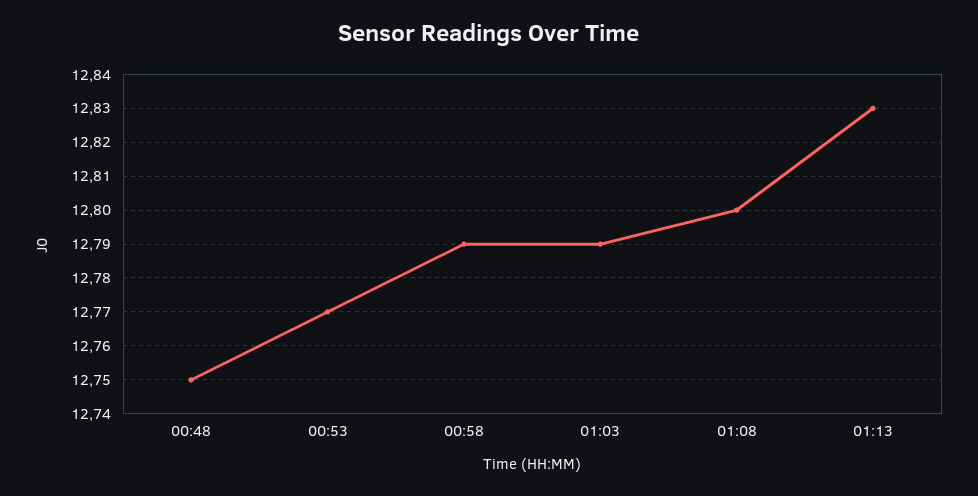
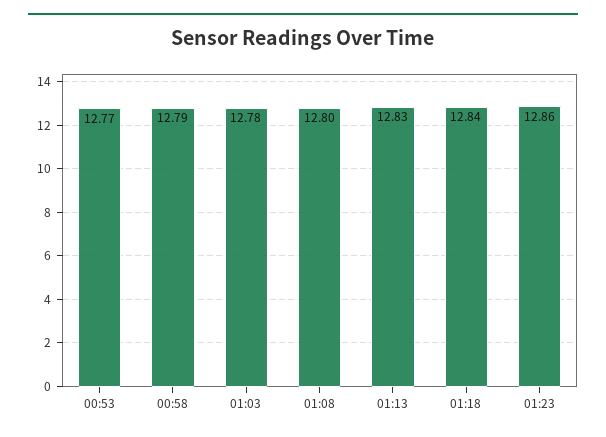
00:48: 12.75 -> none
01:03: 12.79 -> 12.78
01:18: none -> 12.84
01:23: none -> 12.86

